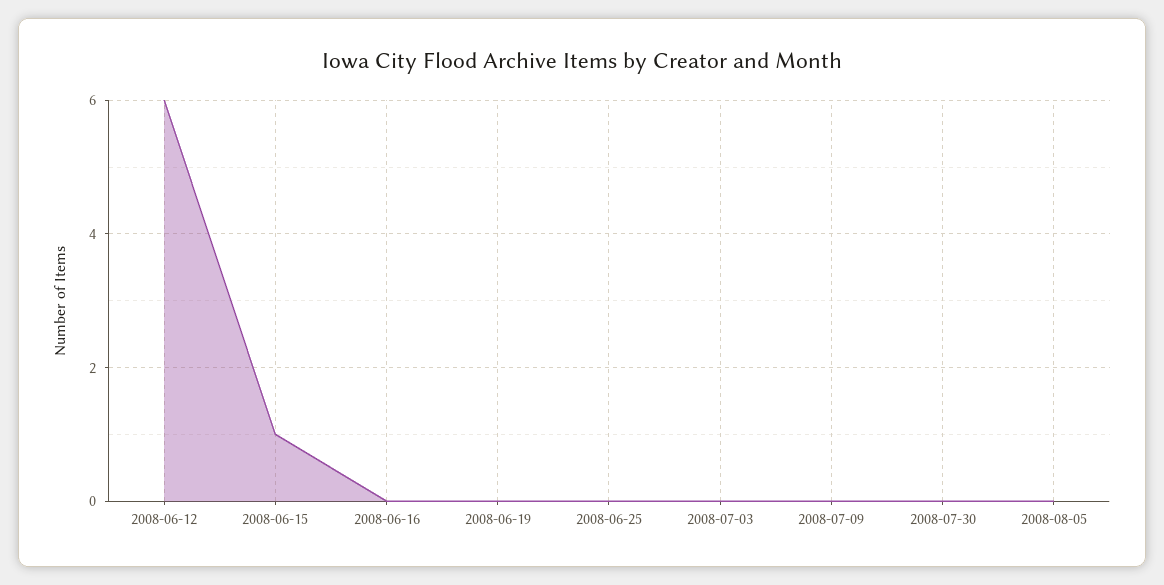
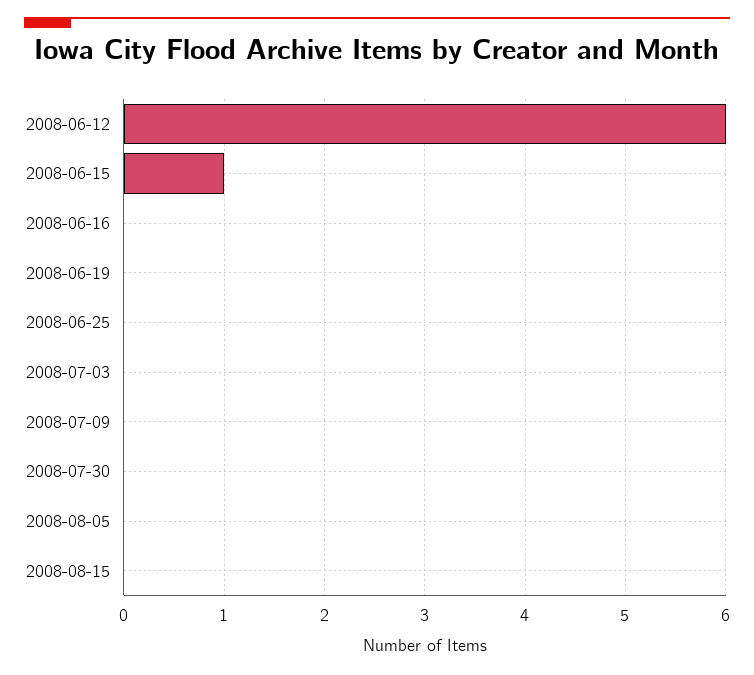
2008-08-15: none -> 0

